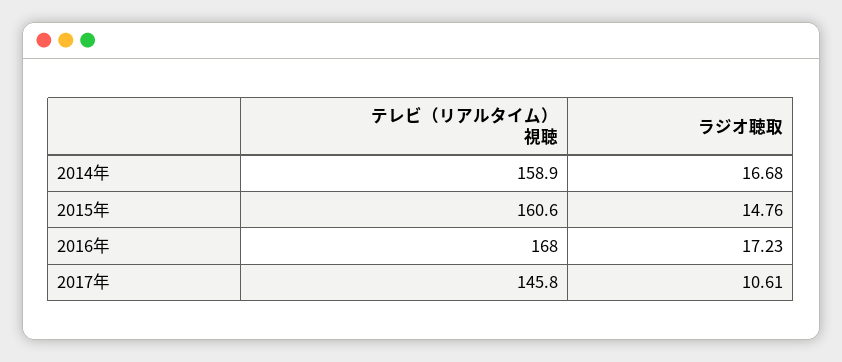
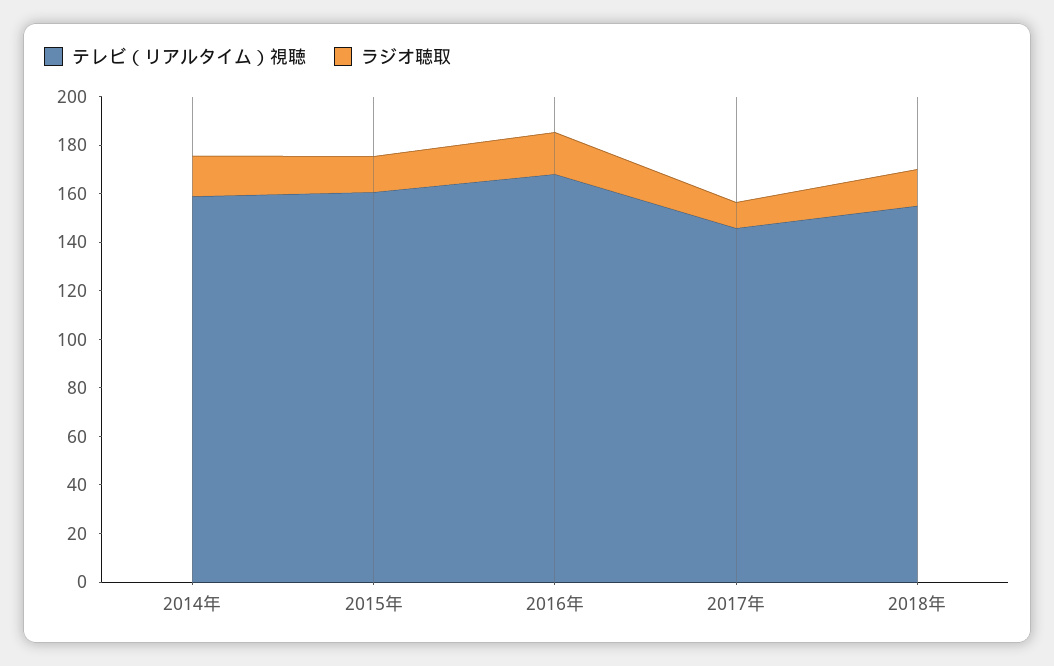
テレビ（リアルタイム）視聴, 2018年: none -> 155
ラジオ聴取, 2018年: none -> 15

